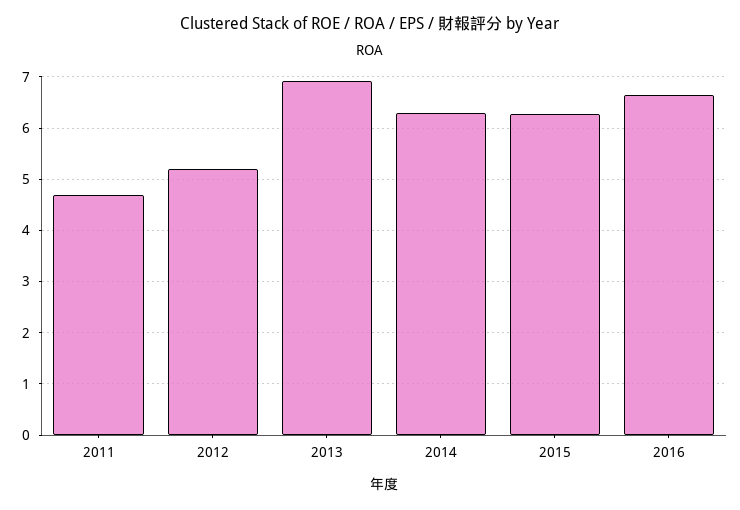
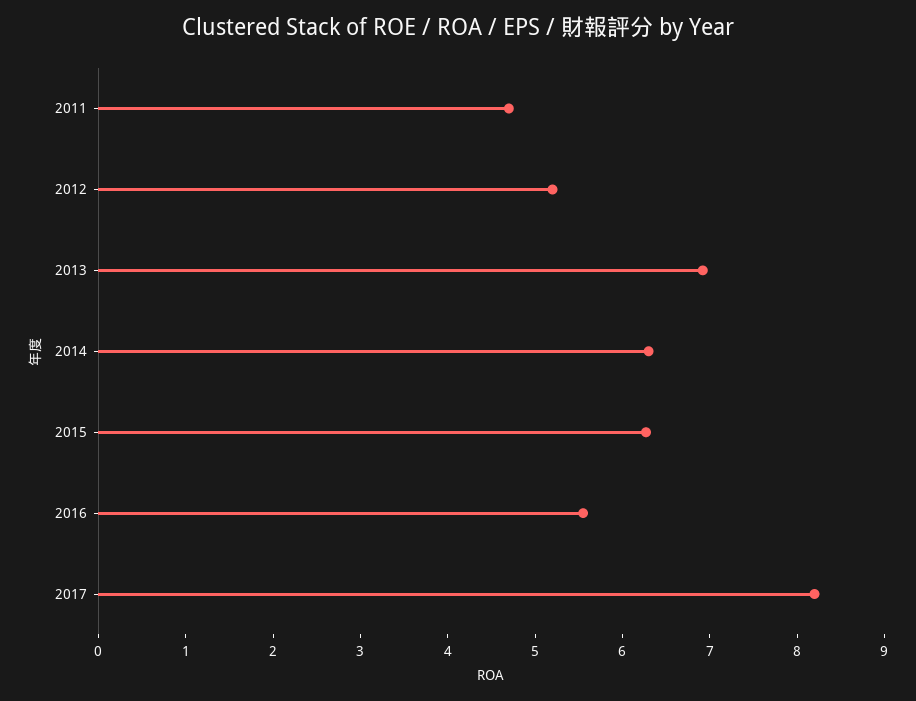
2016: 6.6 -> 5.6
2017: none -> 8.2

